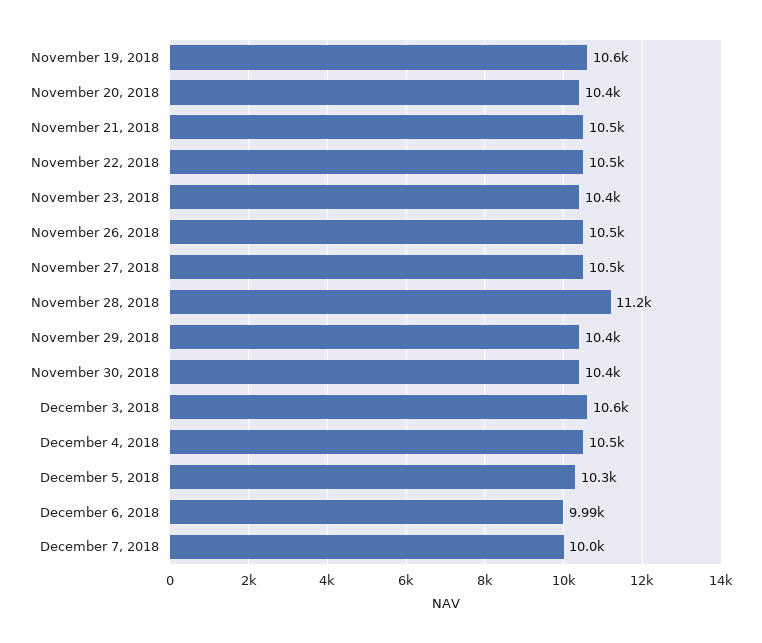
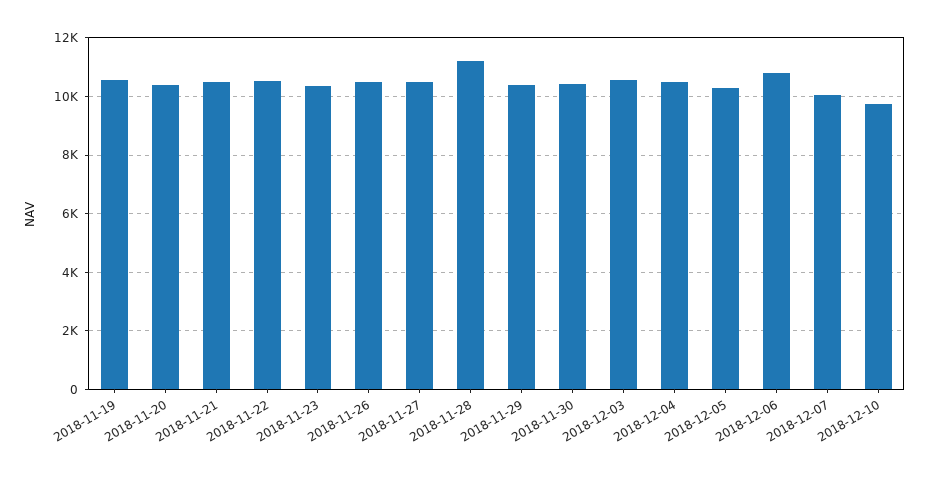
December 6, 2018: 9990 -> 10750
2018-12-10: none -> 9750

